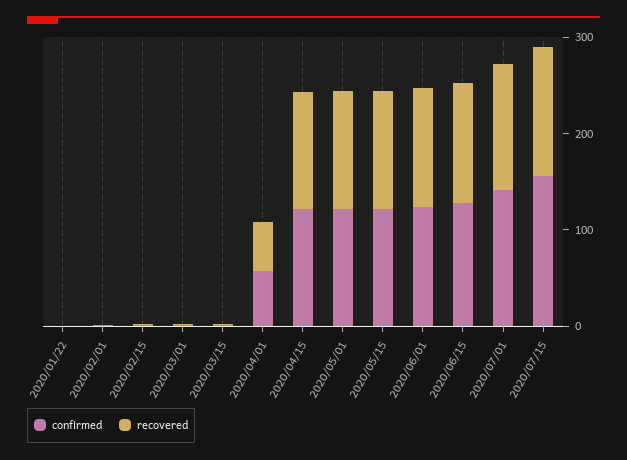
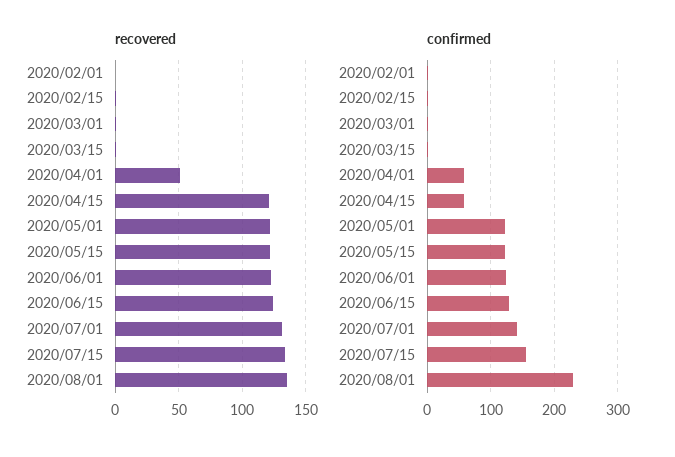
confirmed, 2020/01/22: 0 -> none
recovered, 2020/01/22: 0 -> none
confirmed, 2020/04/15: 120 -> 60
recovered, 2020/08/01: none -> 135
confirmed, 2020/08/01: none -> 230

